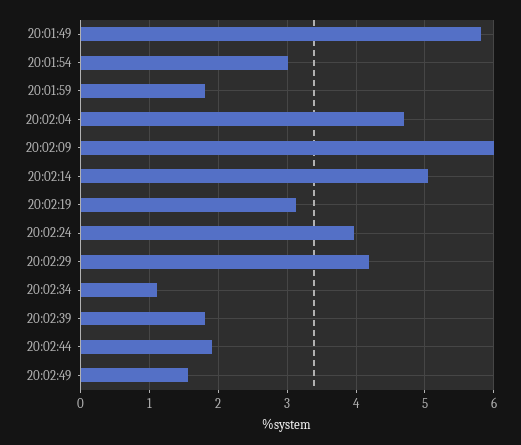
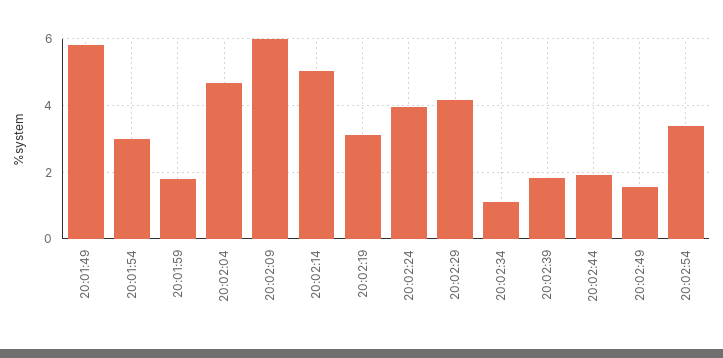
20:02:54: none -> 3.4

